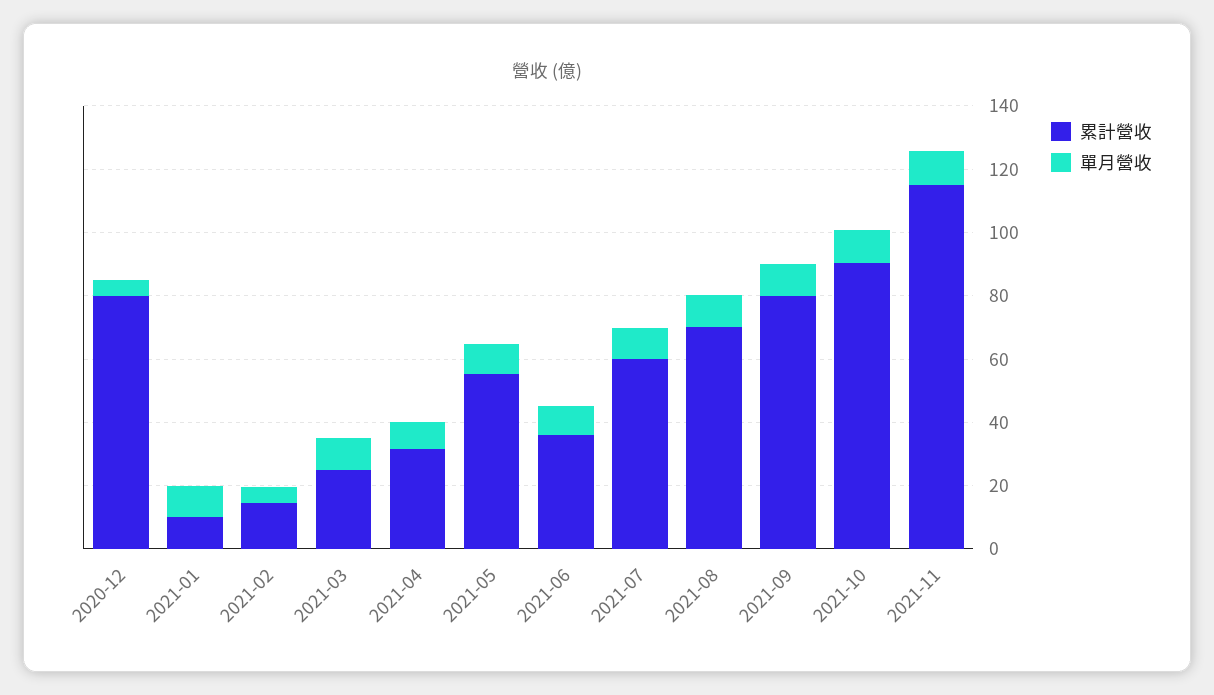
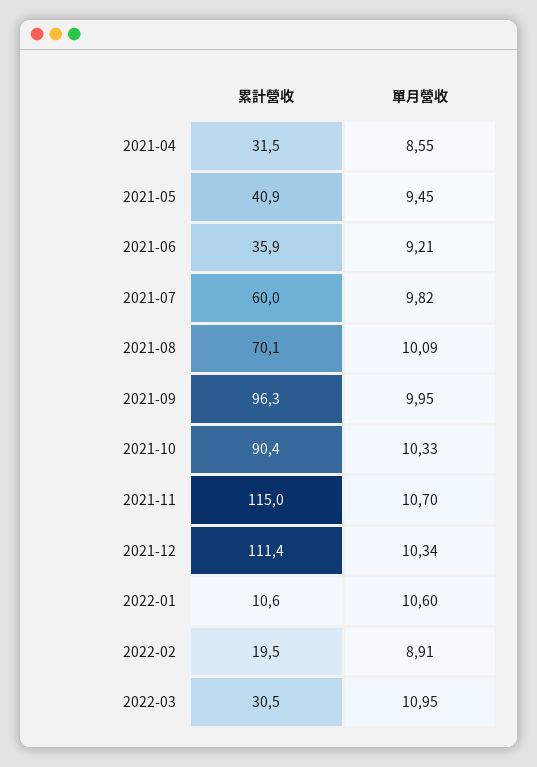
累計營收, 2020-12: 80 -> none
單月營收, 2020-12: 5 -> none
累計營收, 2021-01: 10 -> none
單月營收, 2021-01: 10 -> none
累計營收, 2021-02: 15 -> none
單月營收, 2021-02: 5 -> none
累計營收, 2021-03: 25 -> none
單月營收, 2021-03: 10 -> none
累計營收, 2021-05: 55 -> 40.9
累計營收, 2021-09: 80 -> 96.3
累計營收, 2021-12: none -> 111.4
單月營收, 2021-12: none -> 10.34
累計營收, 2022-01: none -> 10.6
單月營收, 2022-01: none -> 10.6
累計營收, 2022-02: none -> 19.5
單月營收, 2022-02: none -> 8.91
累計營收, 2022-03: none -> 30.5
單月營收, 2022-03: none -> 10.95

